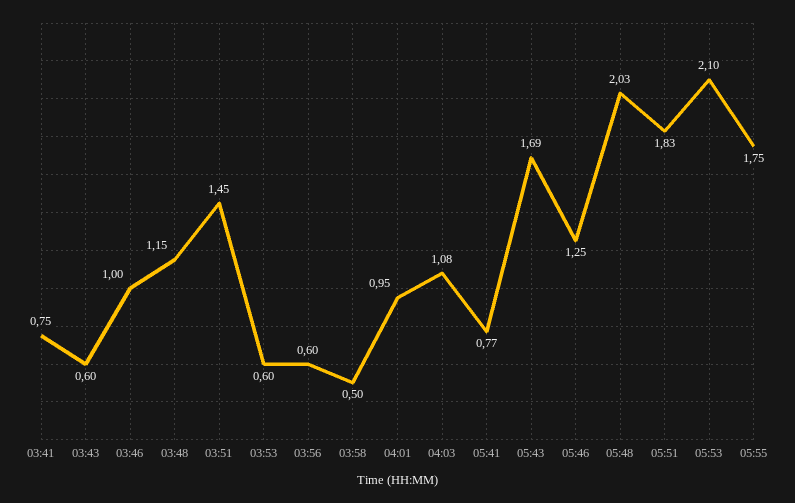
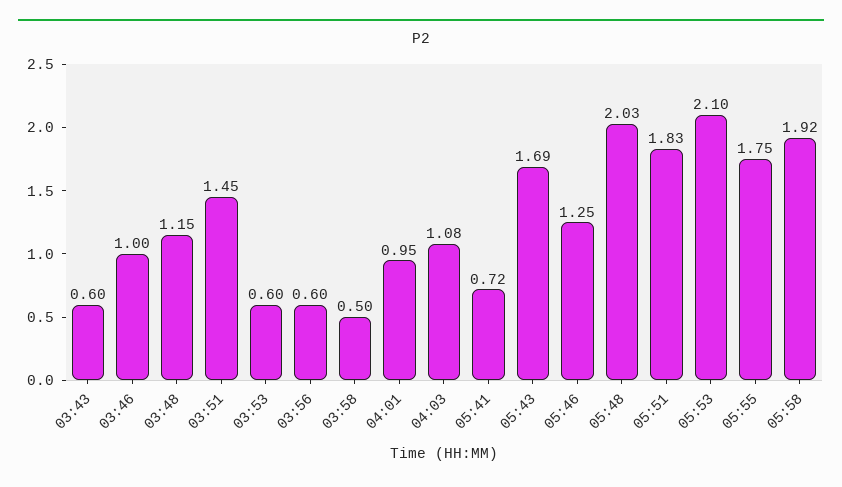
03:41: 0.75 -> none
05:41: 0.77 -> 0.72
05:58: none -> 1.92

